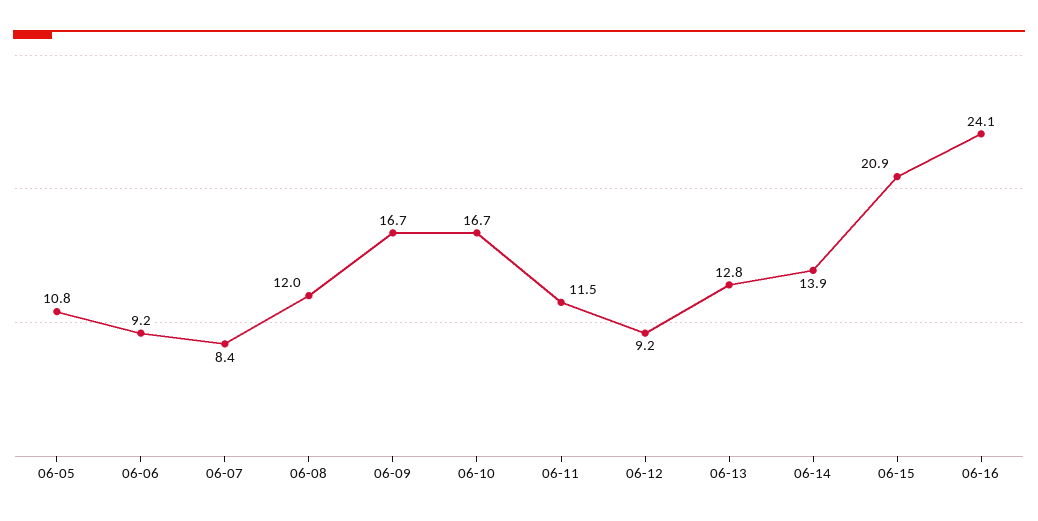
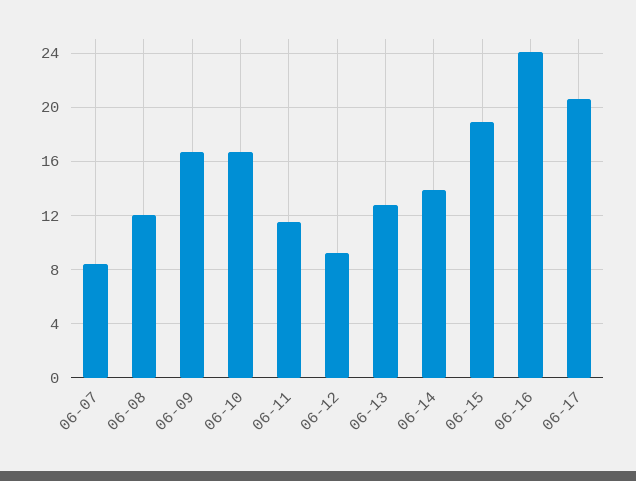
06-05: 10.8 -> none
06-06: 9.2 -> none
06-15: 20.9 -> 19
06-17: none -> 20.5

